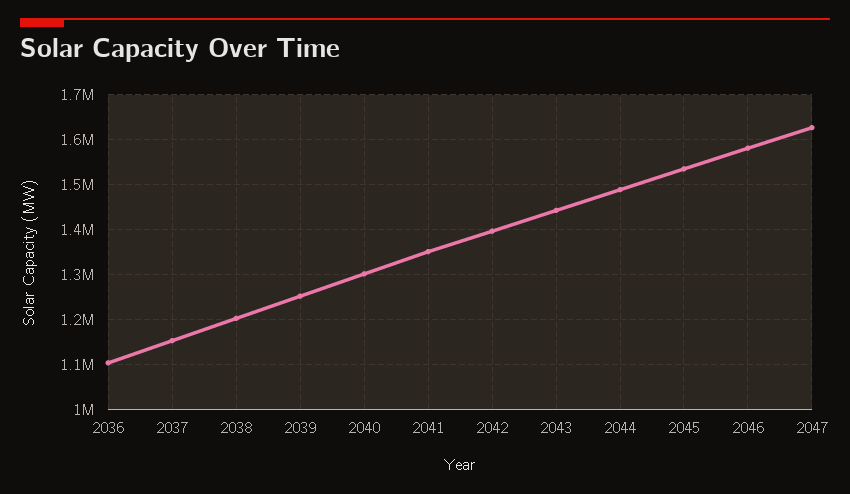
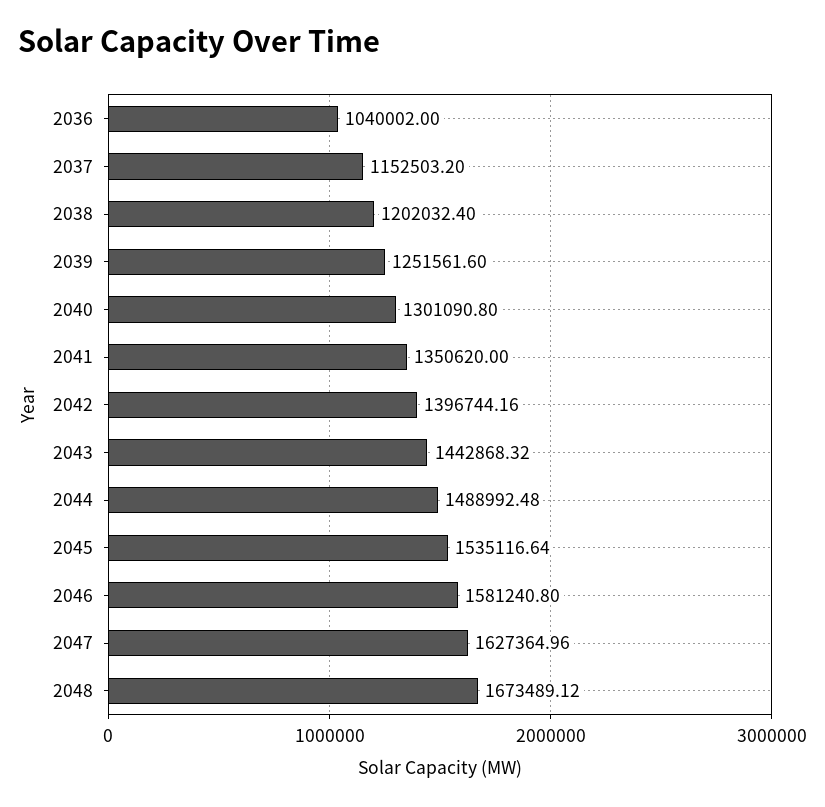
2036: 1100000 -> 1040002
2048: none -> 1673489.12

